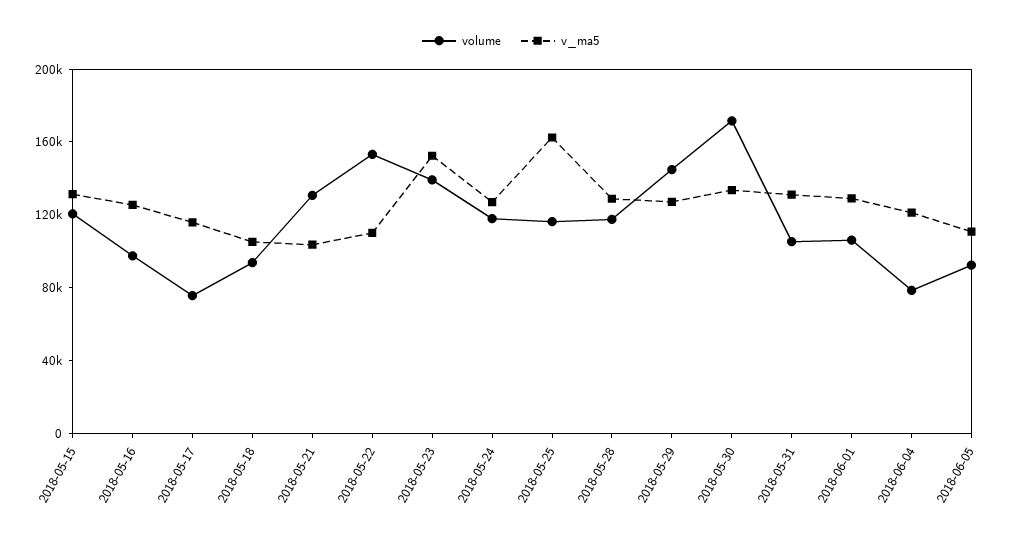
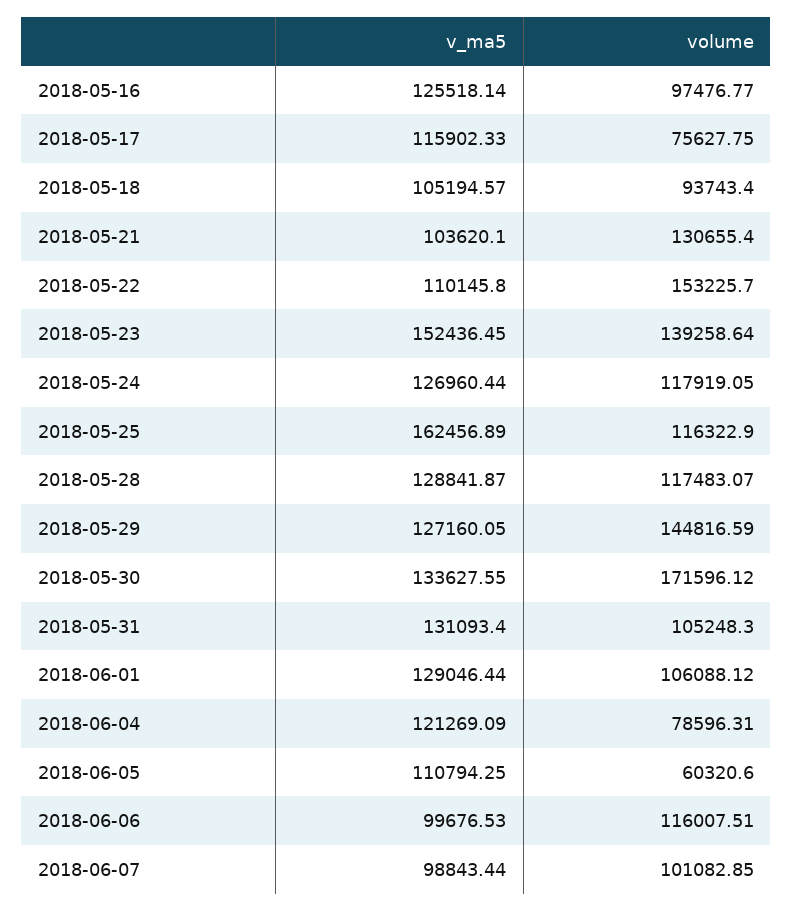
volume, 2018-05-15: 120000 -> none
v_ma5, 2018-05-15: 130000 -> none
volume, 2018-06-05: 90000 -> 60320.6
v_ma5, 2018-06-06: none -> 99676.53
volume, 2018-06-06: none -> 116007.51
v_ma5, 2018-06-07: none -> 98843.44
volume, 2018-06-07: none -> 101082.85

